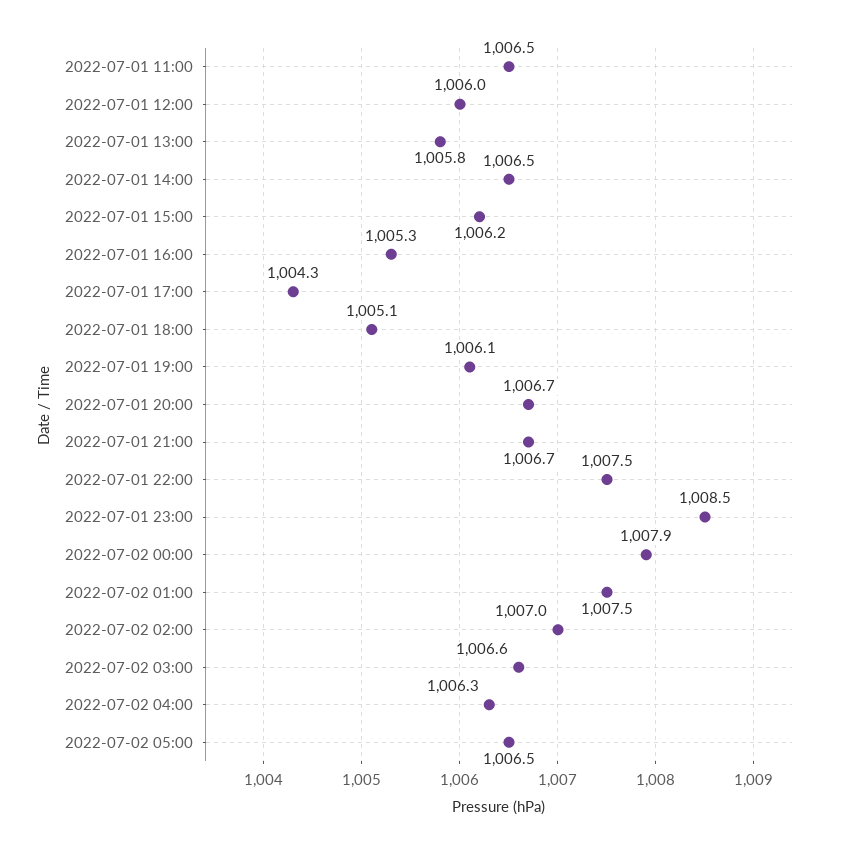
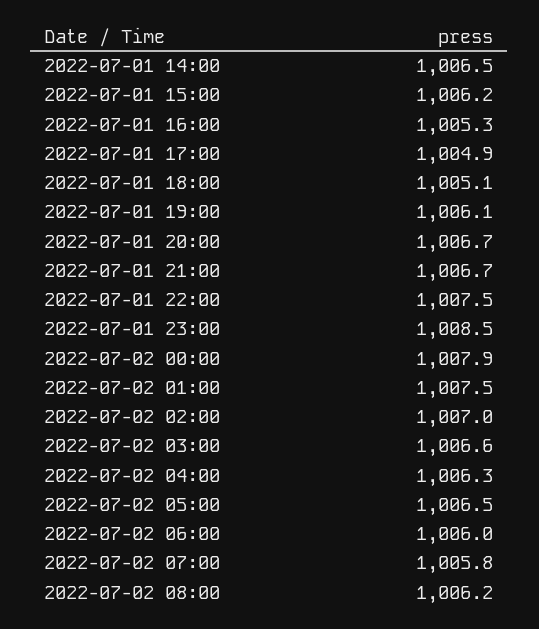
2022-07-01 11:00: 1006.5 -> none
2022-07-01 12:00: 1006 -> none
2022-07-01 13:00: 1005.8 -> none
2022-07-01 17:00: 1004.3 -> 1004.9
2022-07-02 06:00: none -> 1006
2022-07-02 07:00: none -> 1005.8
2022-07-02 08:00: none -> 1006.2

